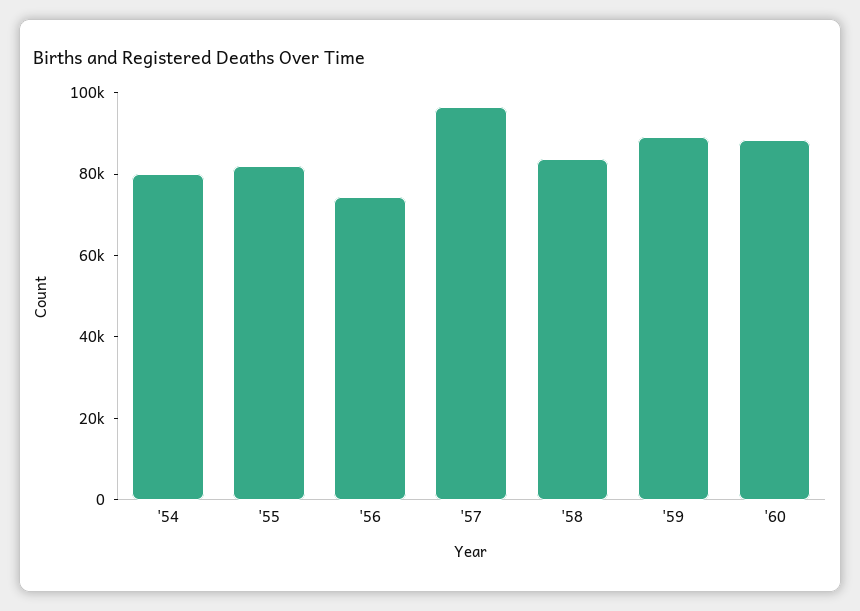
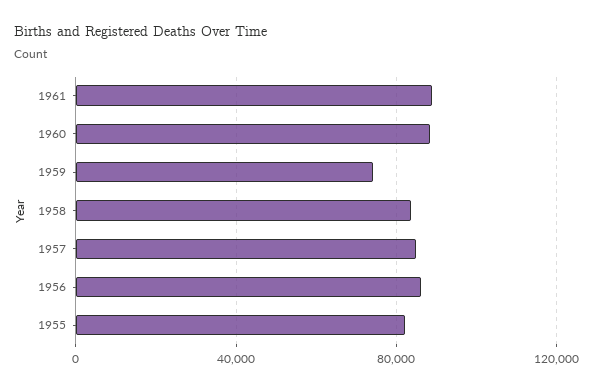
'54: 80000 -> none
'56: 75000 -> 85000
'57: 95000 -> 85000
'59: 90000 -> 75000
1961: none -> 90000

